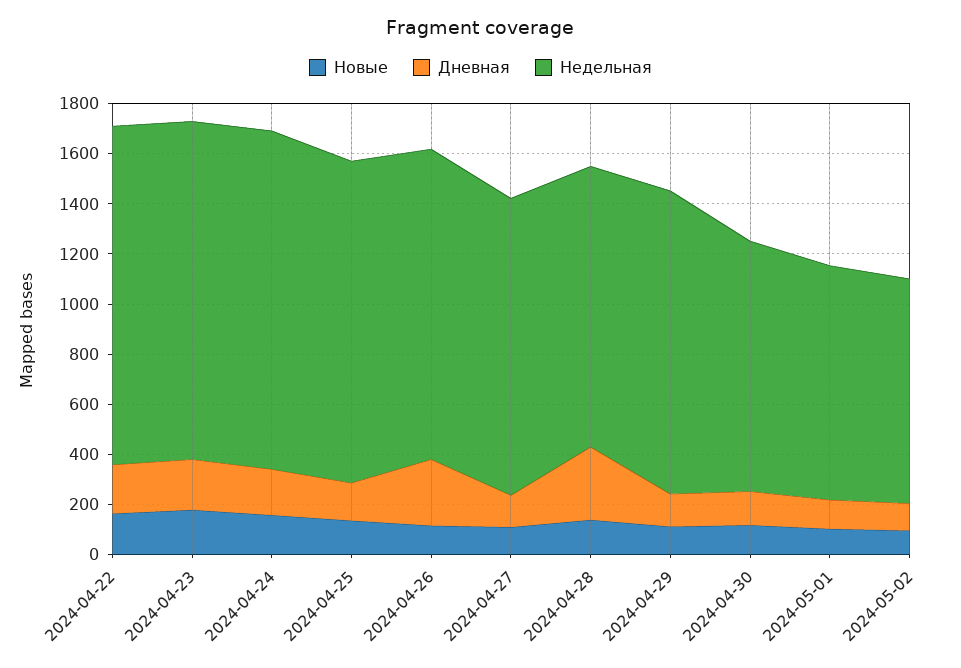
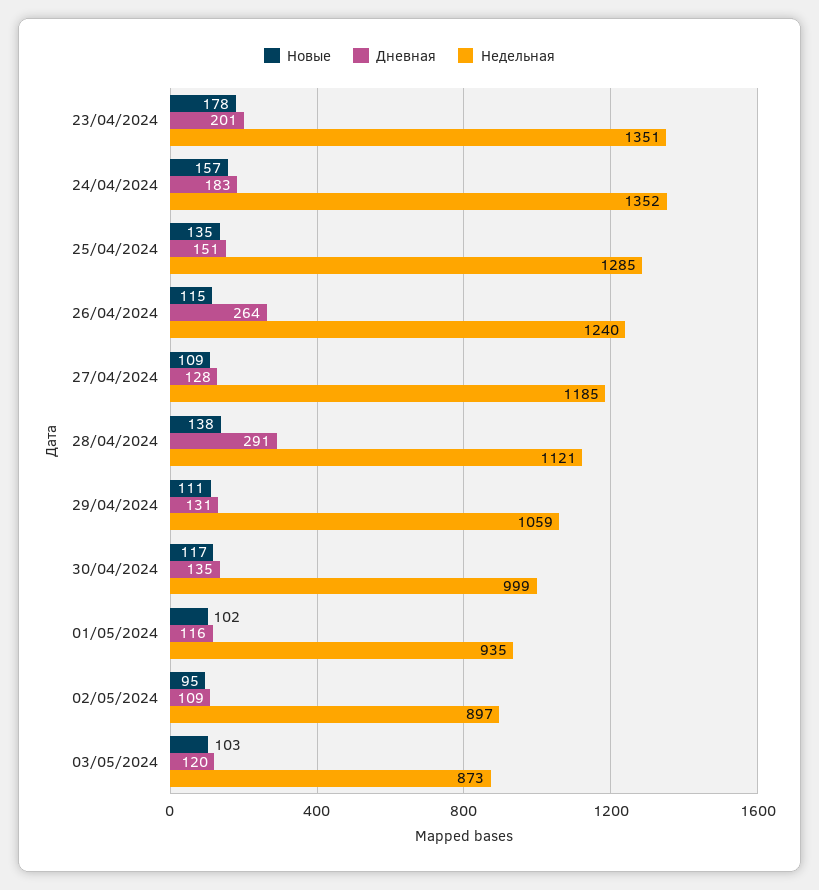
Новые, 2024-04-22: 150 -> none
Дневная, 2024-04-22: 200 -> none
Недельная, 2024-04-22: 1350 -> none
Недельная, 2024-04-29: 1200 -> 1059
Новые, 03/05/2024: none -> 103
Дневная, 03/05/2024: none -> 120
Недельная, 03/05/2024: none -> 873

